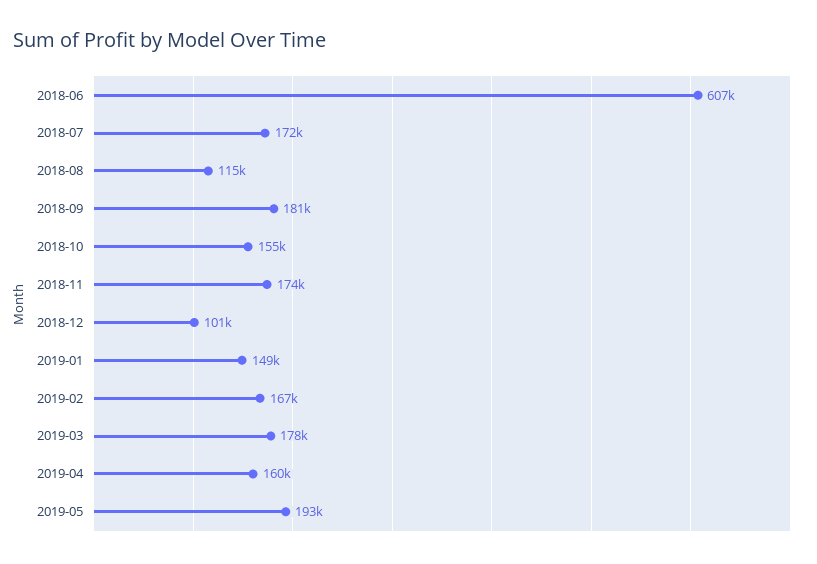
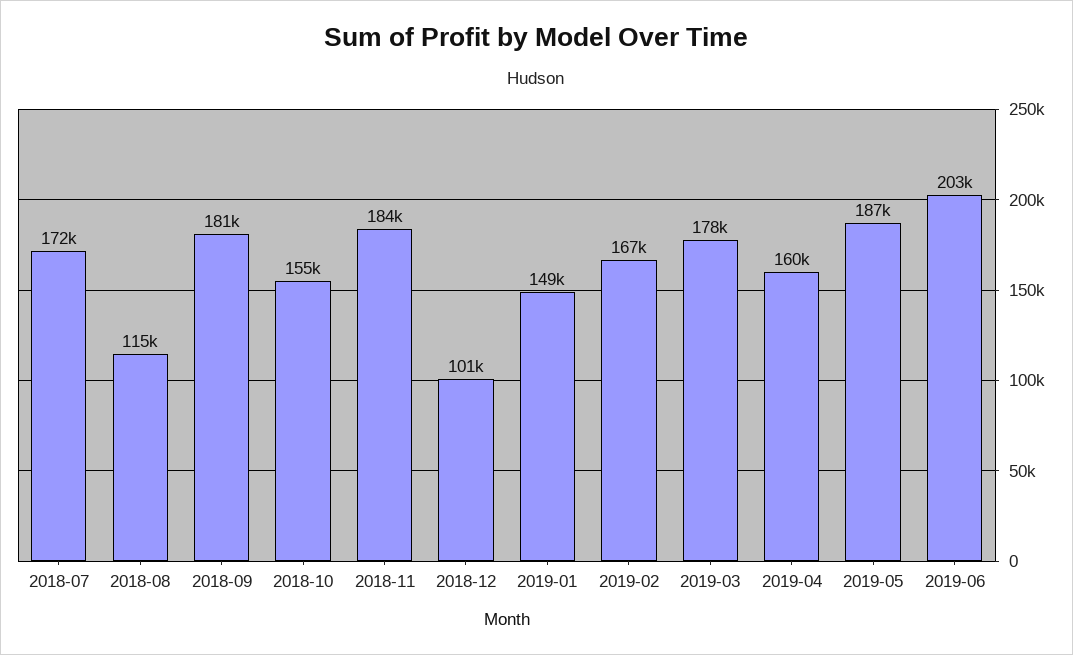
2018-06: 607000 -> none
2018-11: 174000 -> 184000
2019-05: 193000 -> 187000
2019-06: none -> 203000

